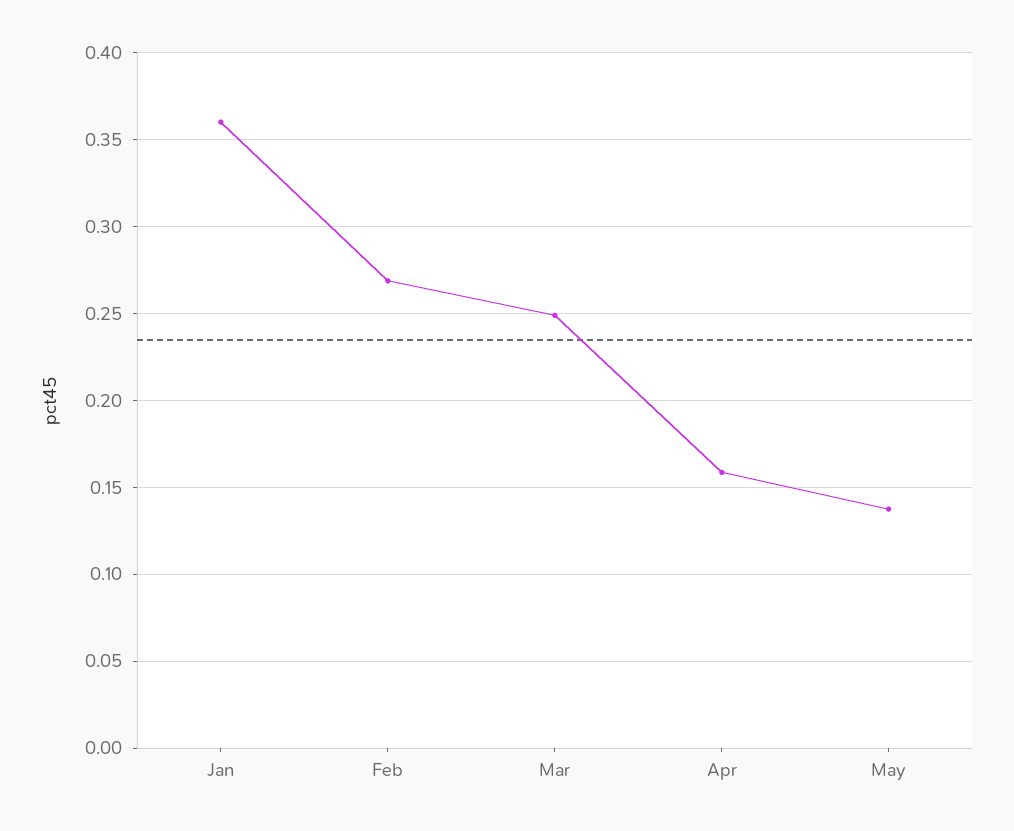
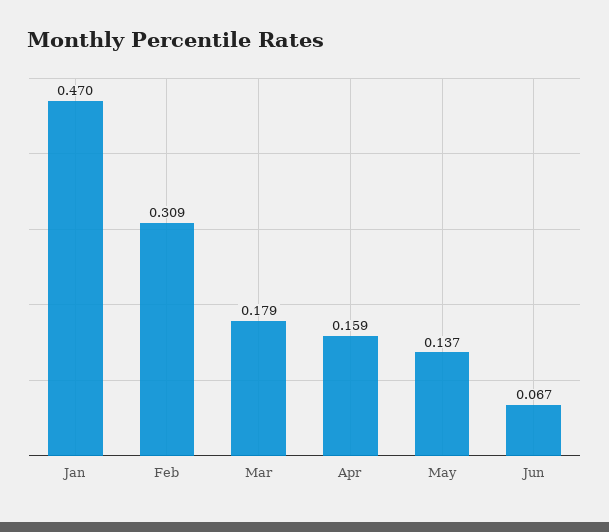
Jan: 0.36 -> 0.47
Feb: 0.27 -> 0.309
Mar: 0.25 -> 0.179
Jun: none -> 0.067

